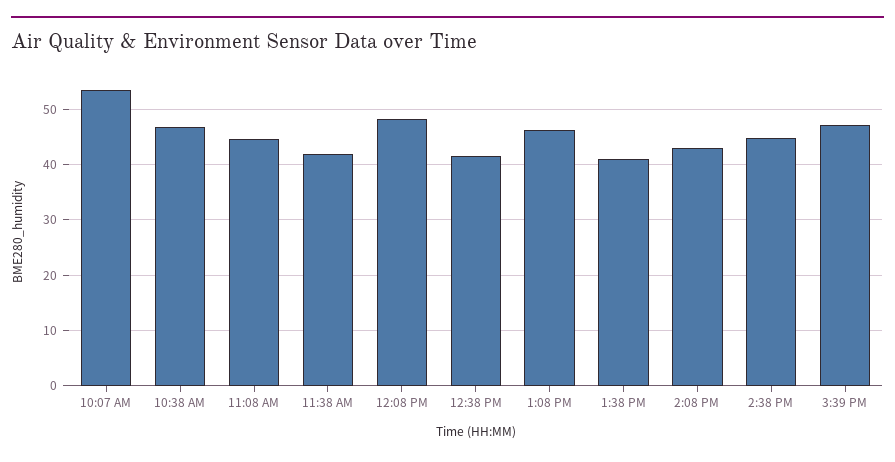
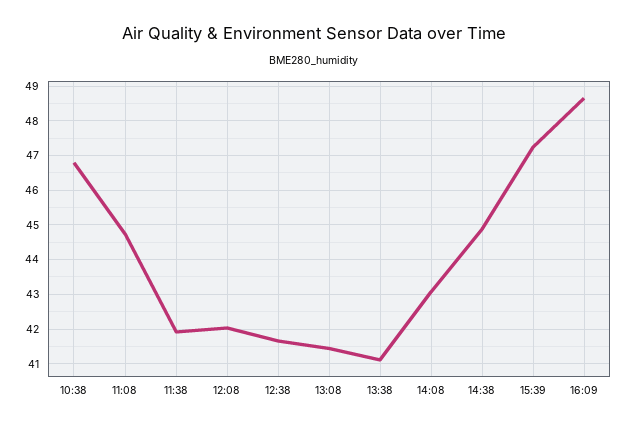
10:07 AM: 54 -> none
12:08 PM: 48 -> 42
1:08 PM: 46 -> 41.4
16:09: none -> 48.6

